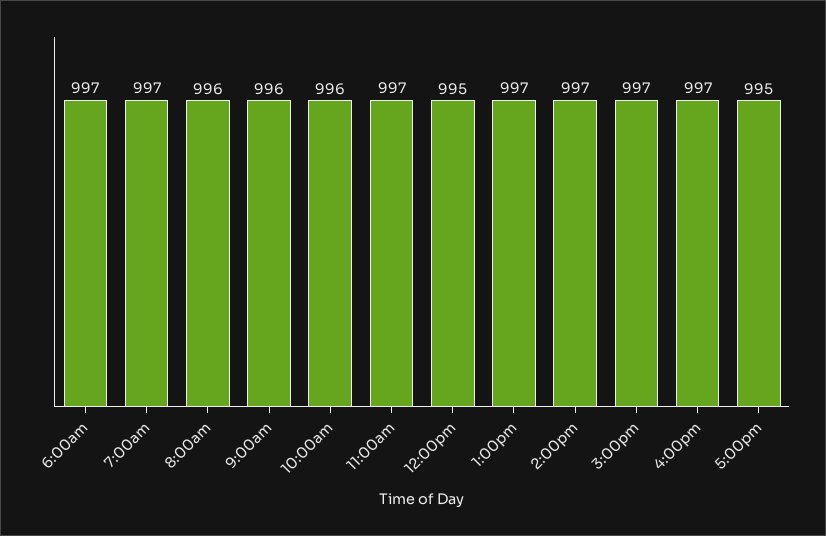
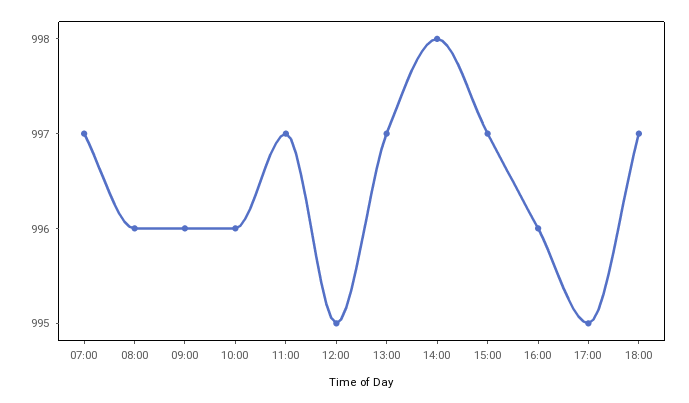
6:00am: 997 -> none
2:00pm: 997 -> 998
4:00pm: 997 -> 996
18:00: none -> 997

